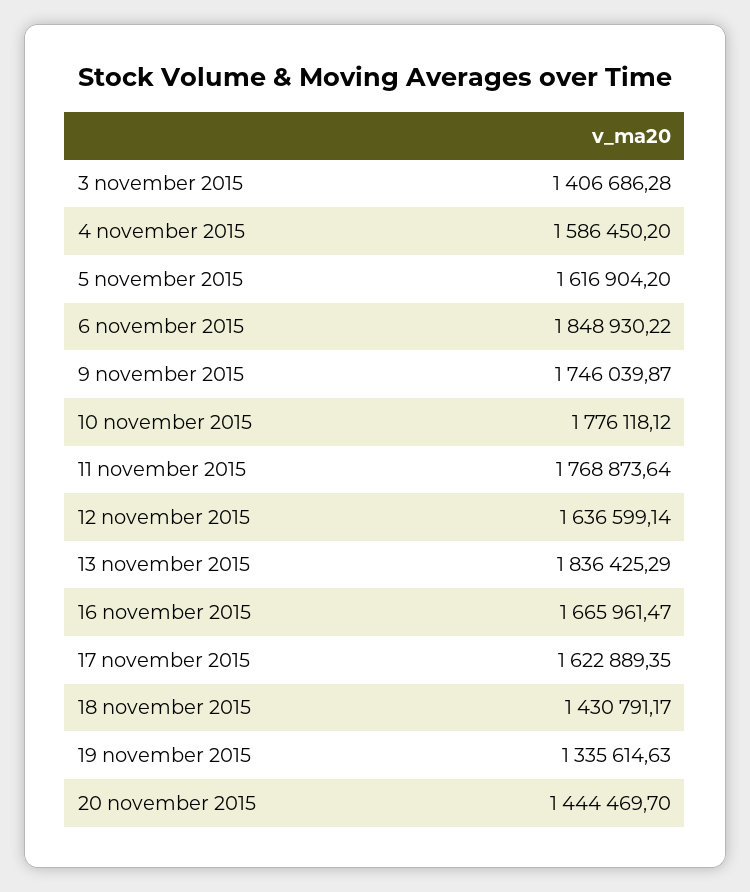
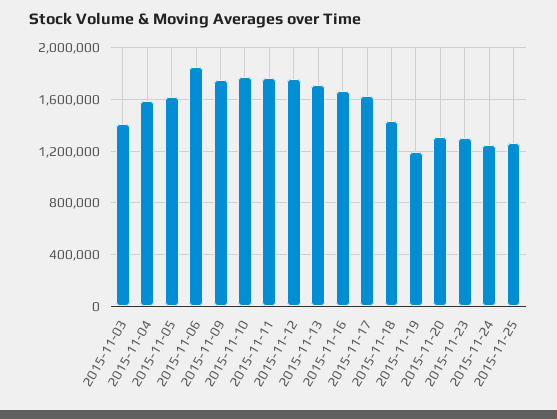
12 november 2015: 1636599.14 -> 1750000
13 november 2015: 1836425.29 -> 1700000
19 november 2015: 1335614.63 -> 1200000
20 november 2015: 1444469.7 -> 1300000
2015-11-23: none -> 1300000
2015-11-24: none -> 1250000
2015-11-25: none -> 1250000

